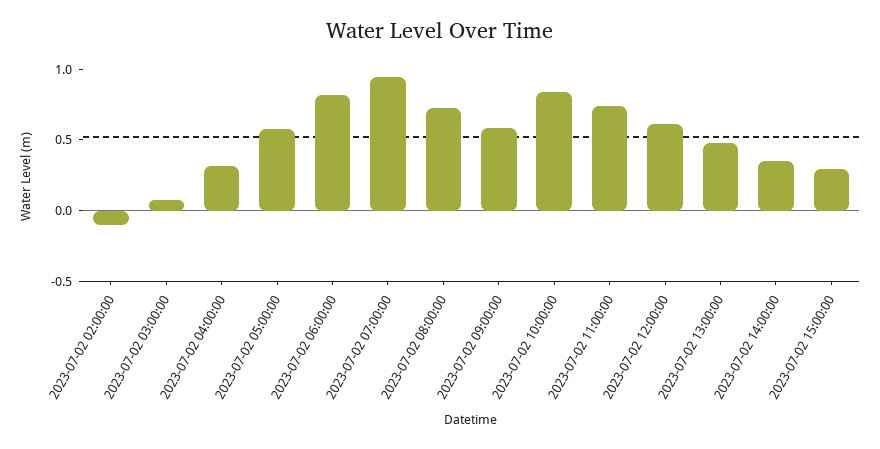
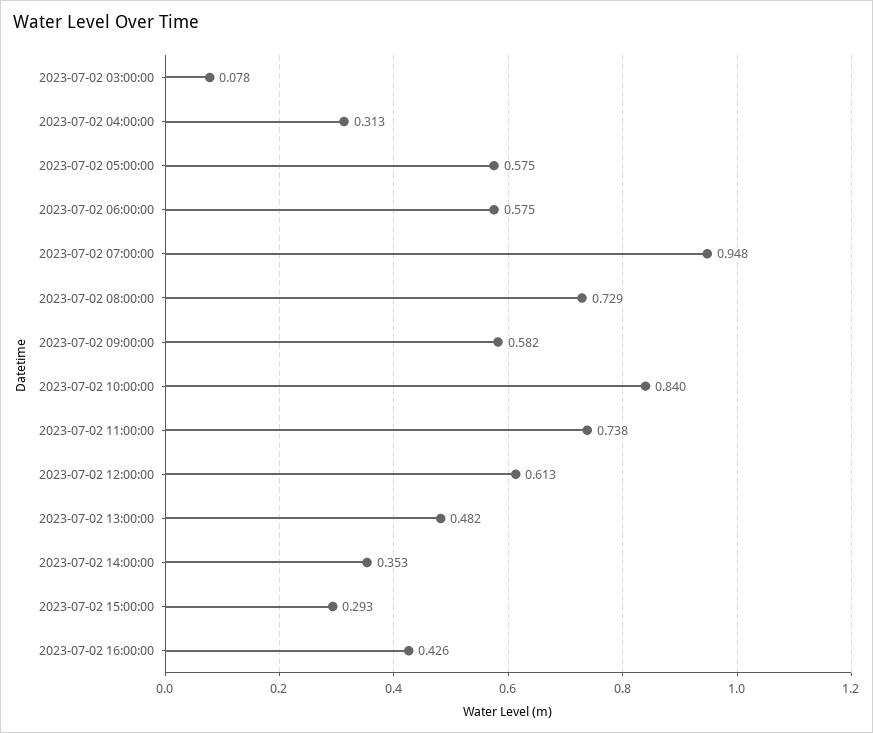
2023-07-02 02:00:00: -0.1 -> none
2023-07-02 06:00:00: 0.8 -> 0.575
2023-07-02 16:00:00: none -> 0.426

